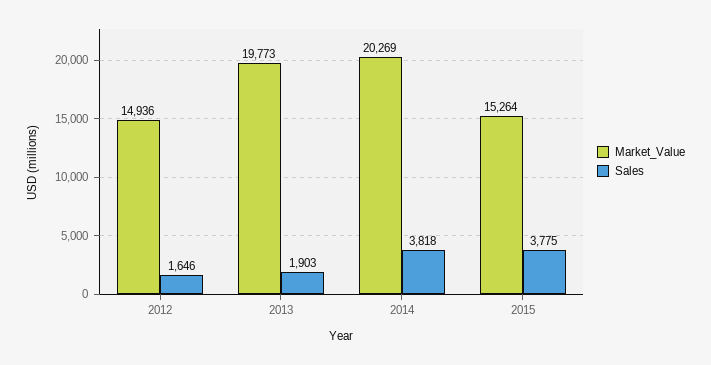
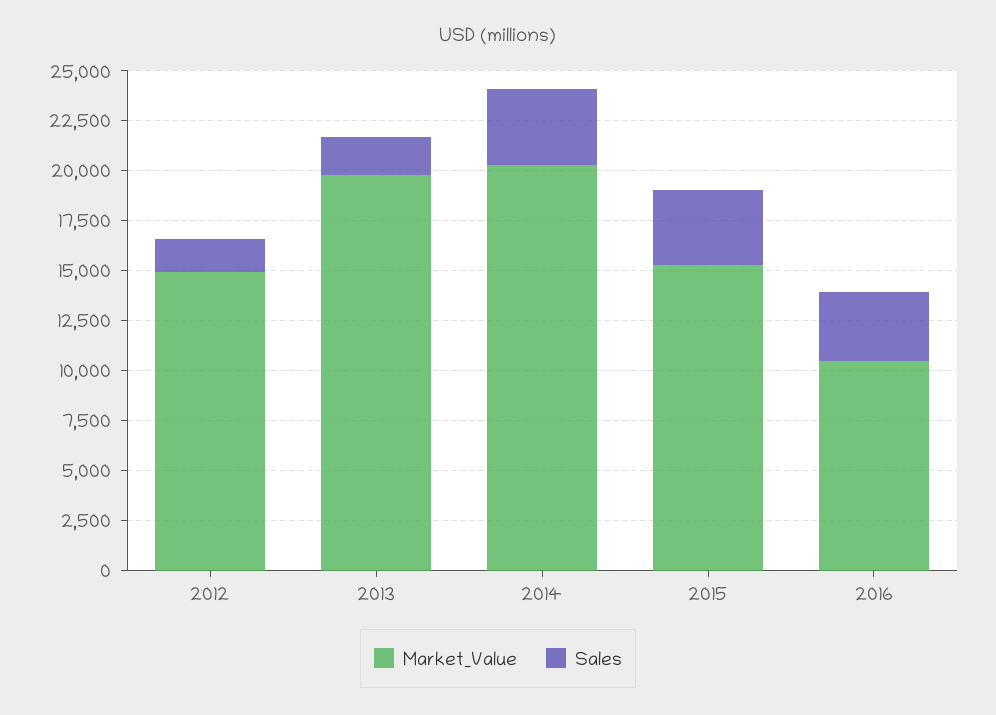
Market_Value, 2016: none -> 10500
Sales, 2016: none -> 3500

